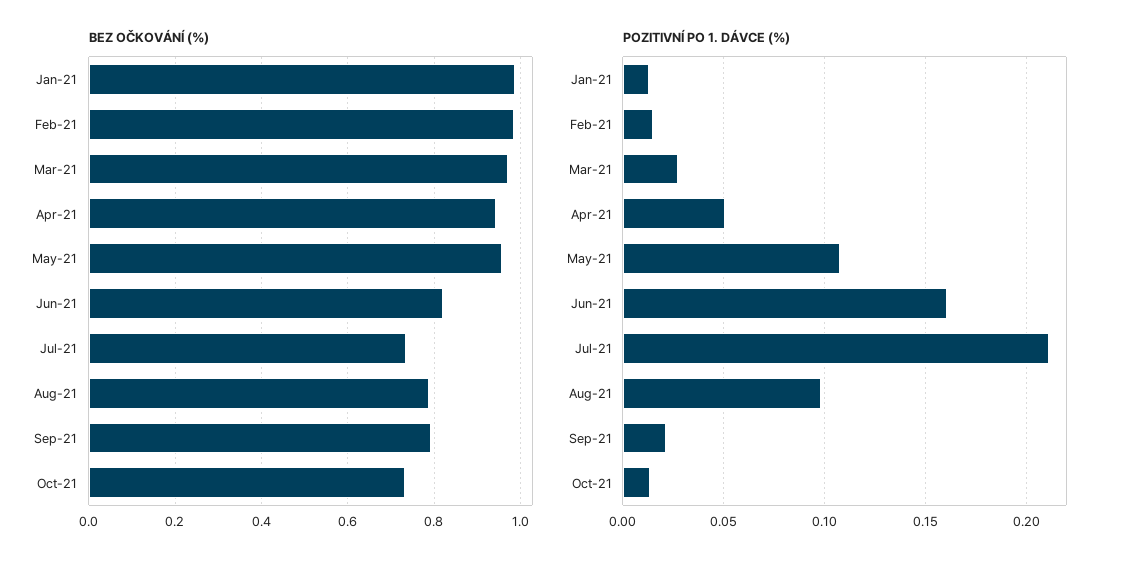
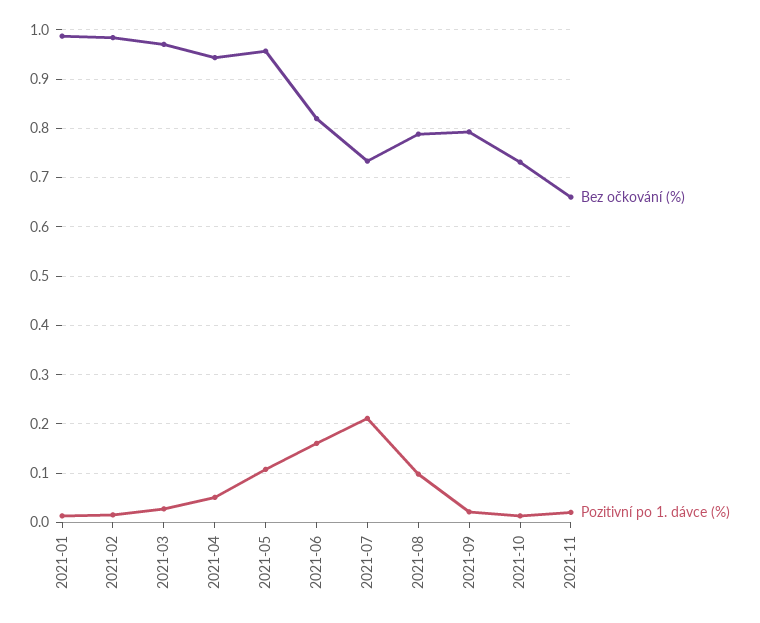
BEZ OČKOVÁNÍ (%), 2021-11: none -> 0.66
POZITIVNÍ PO 1. DÁVCE (%), 2021-11: none -> 0.02

